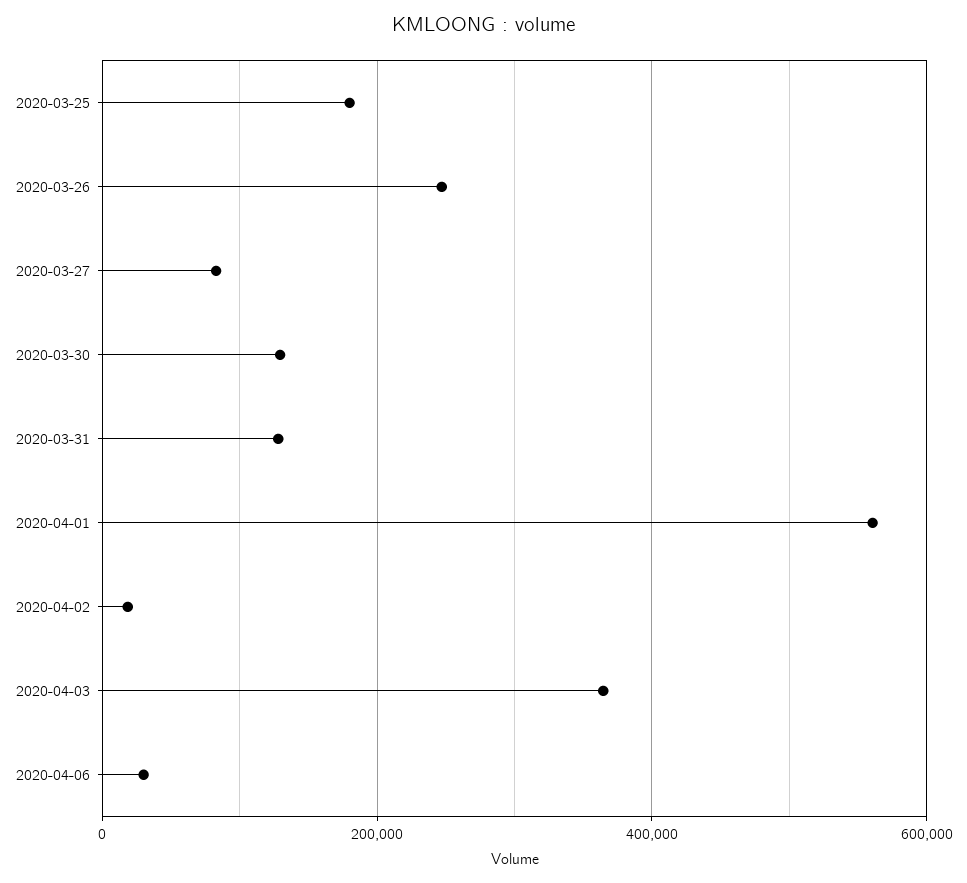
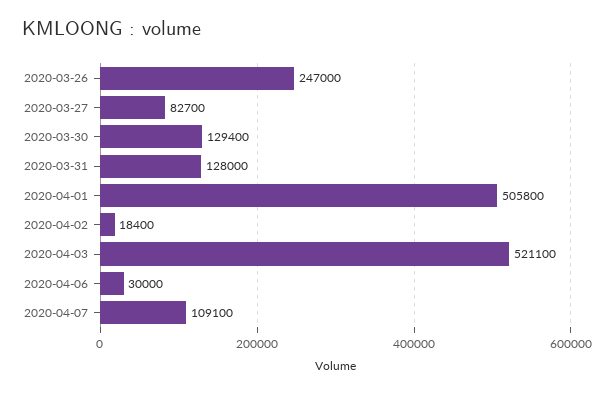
2020-03-25: 180000 -> none
2020-04-01: 560000 -> 505800
2020-04-03: 360000 -> 521100
2020-04-07: none -> 109100

